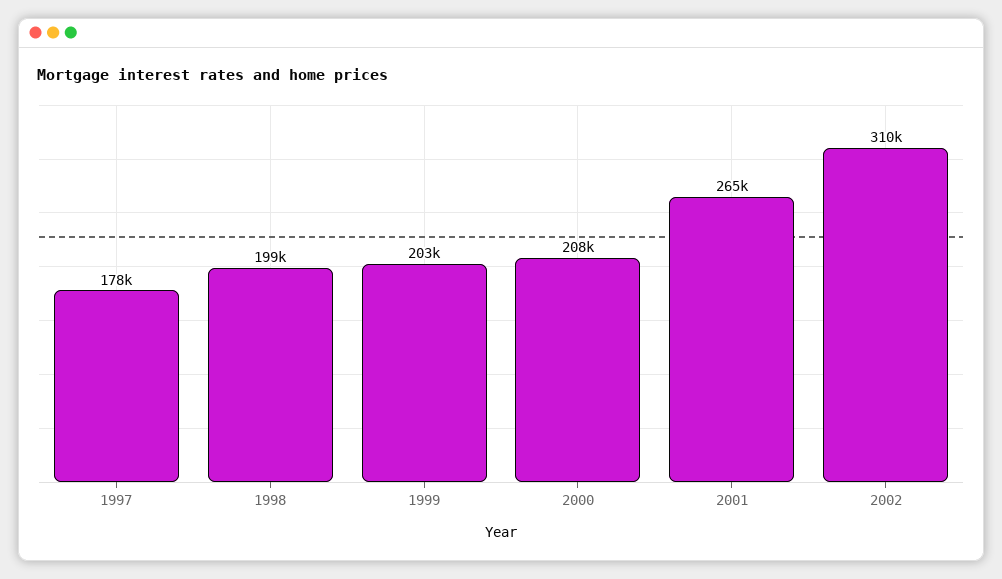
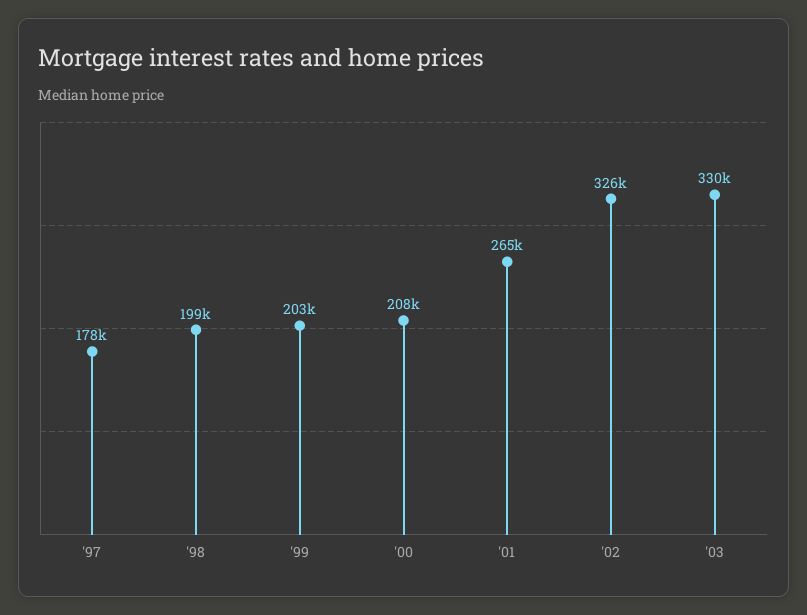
2002: 310000 -> 326000
'03: none -> 330000

